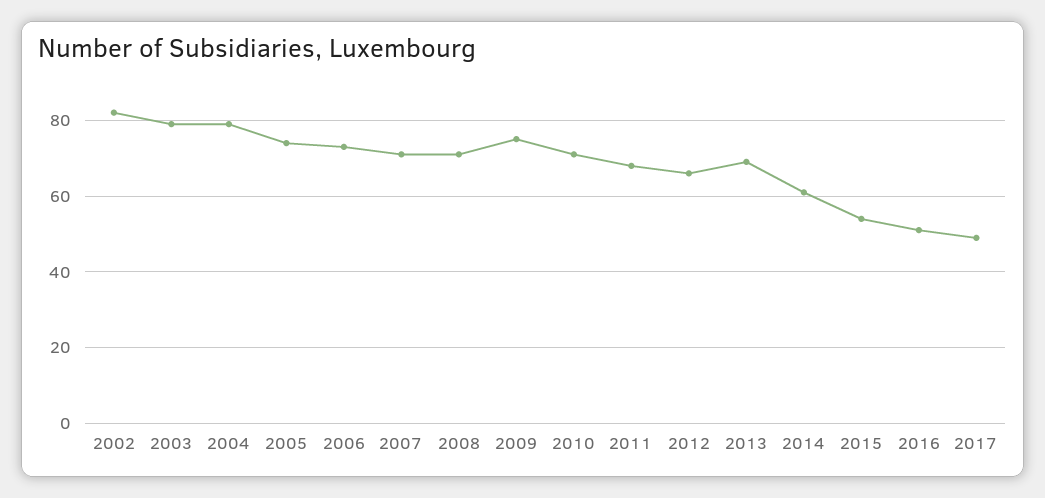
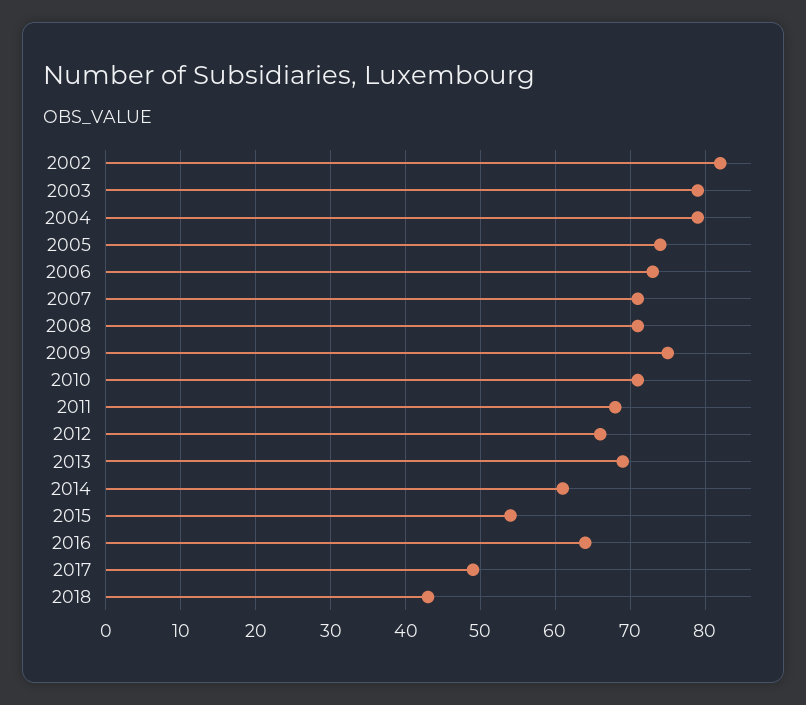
2016: 50 -> 64
2018: none -> 43

